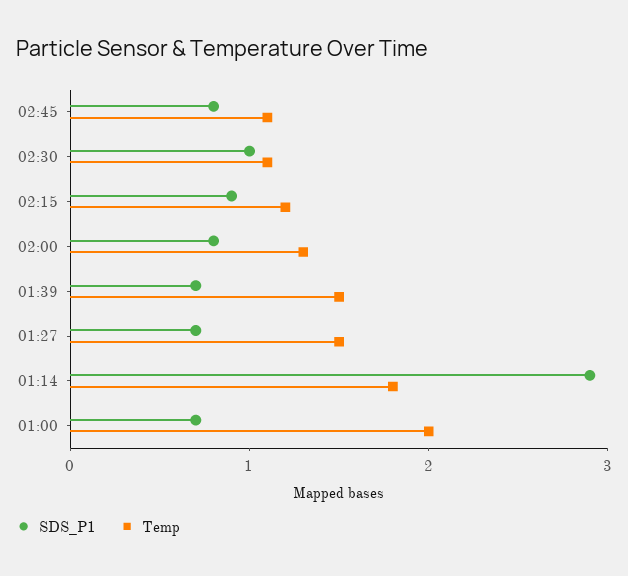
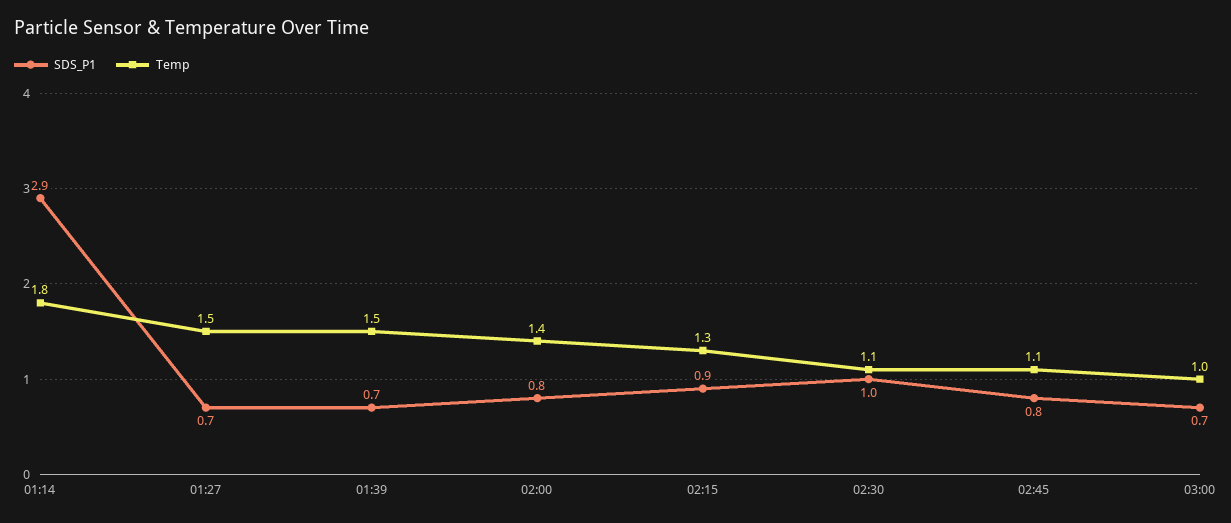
Temp, 02:15: 1.2 -> 1.3
Temp, 02:00: 1.3 -> 1.4
SDS_P1, 01:00: 0.7 -> none
Temp, 01:00: 2 -> none
SDS_P1, 03:00: none -> 0.7
Temp, 03:00: none -> 1

